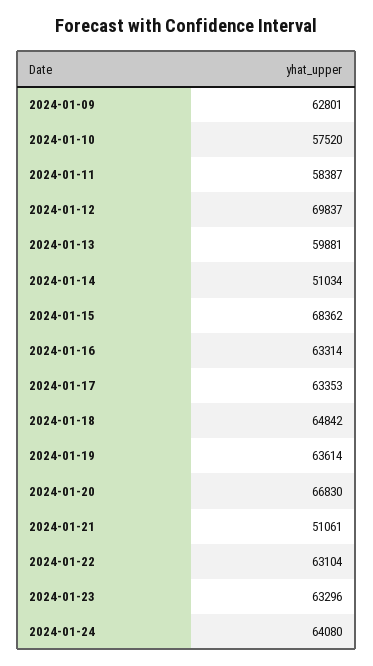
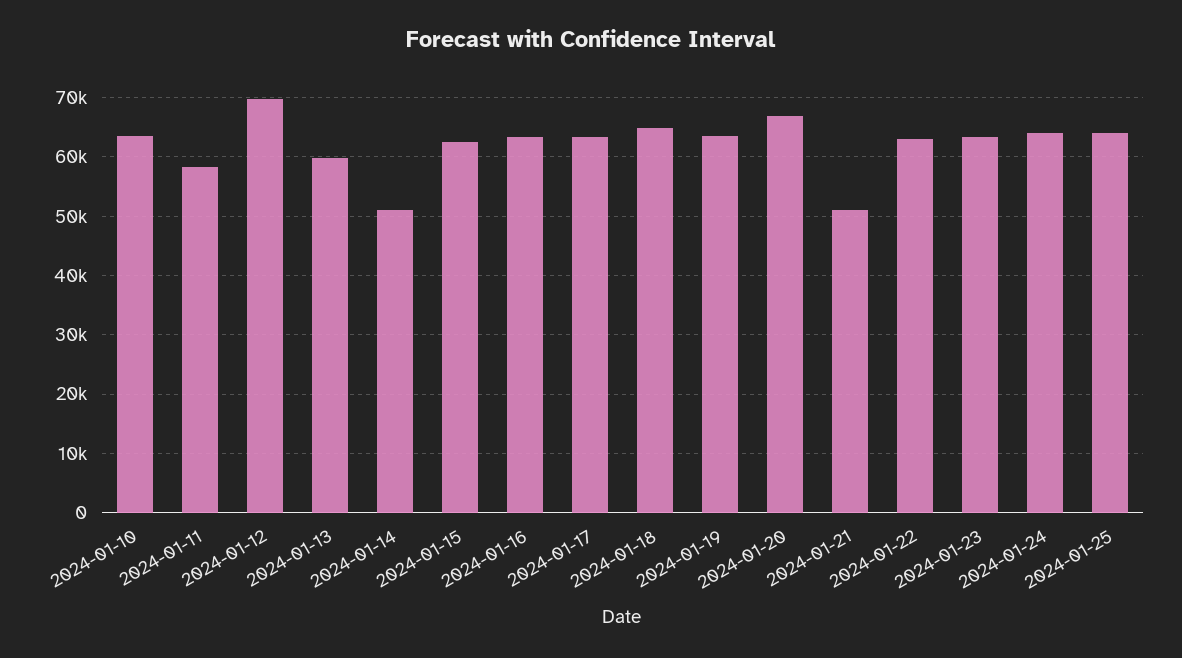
2024-01-09: 62801 -> none
2024-01-10: 57520 -> 64000
2024-01-15: 68362 -> 62000
2024-01-25: none -> 64000

